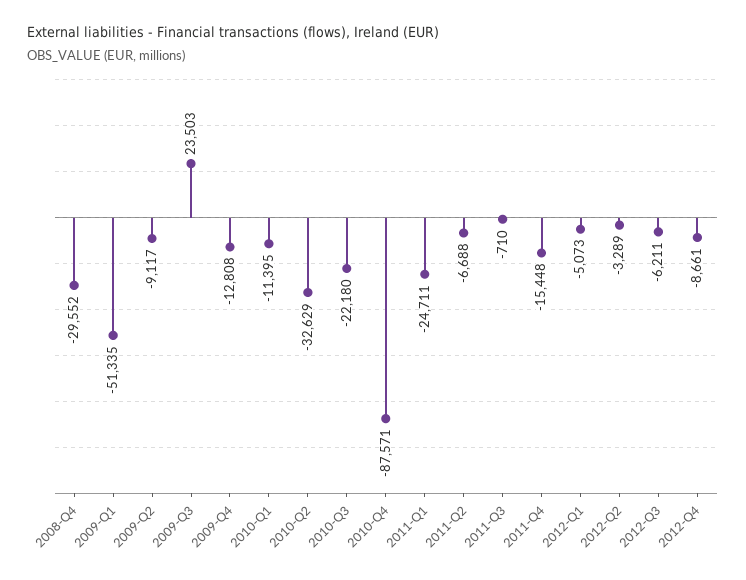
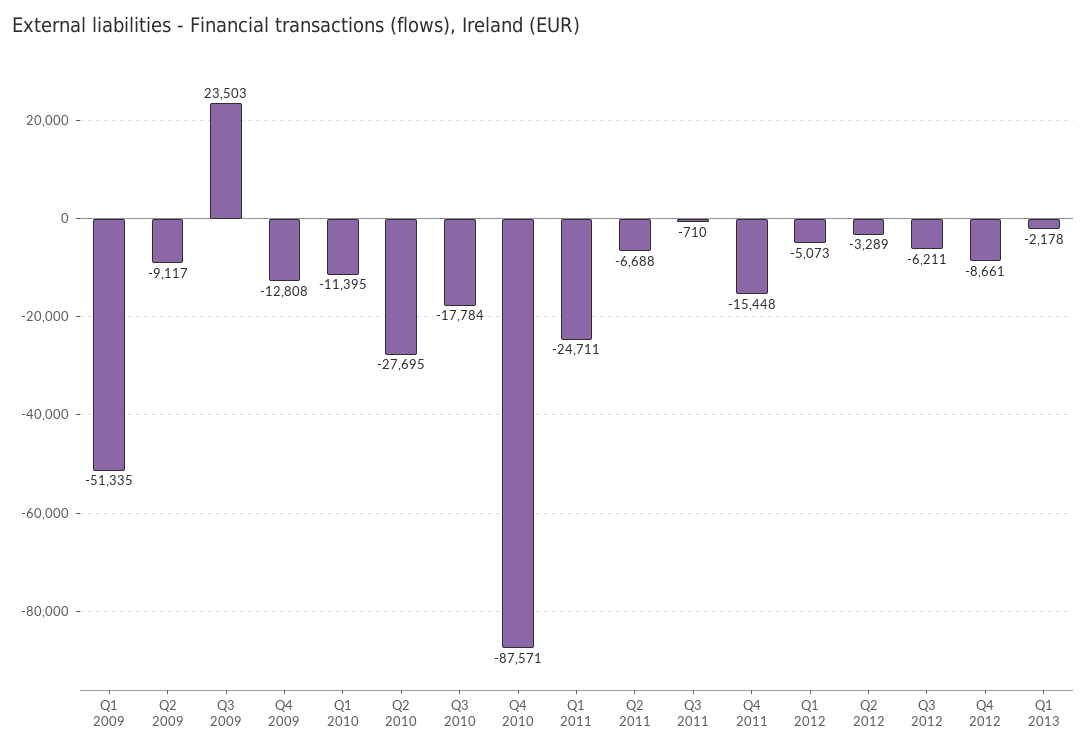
2008-Q4: -29552 -> none
2010-Q2: -32629 -> -27695
2010-Q3: -22180 -> -17784
Q1 2013: none -> -2178

